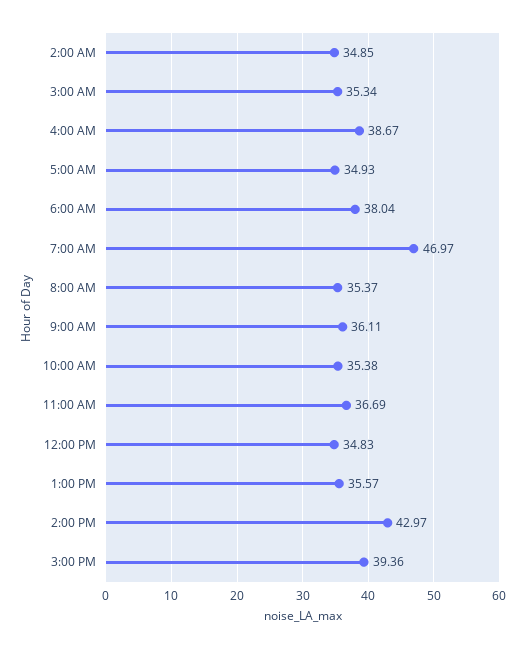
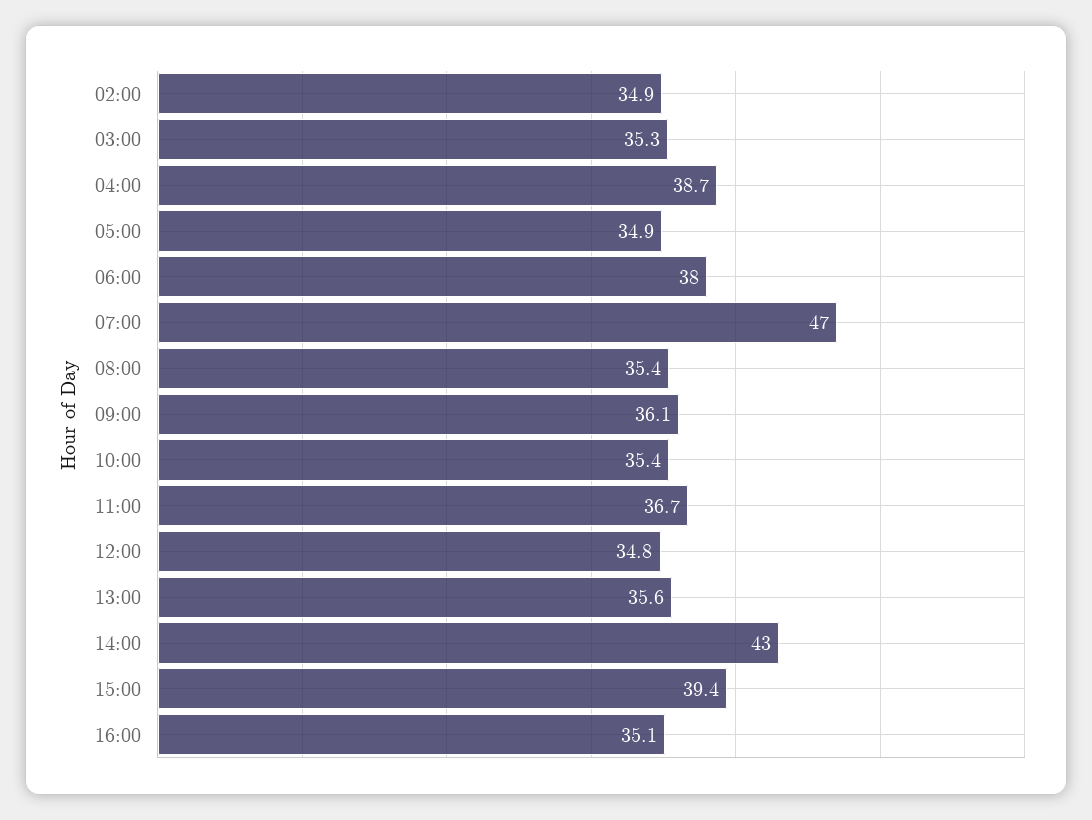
16:00: none -> 35.1

